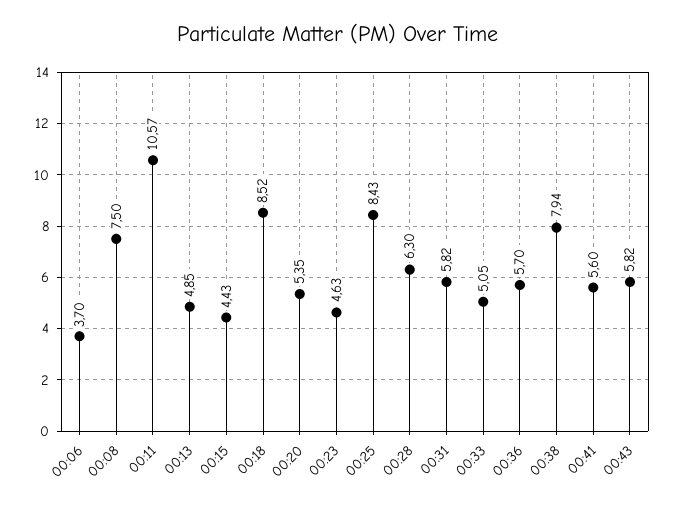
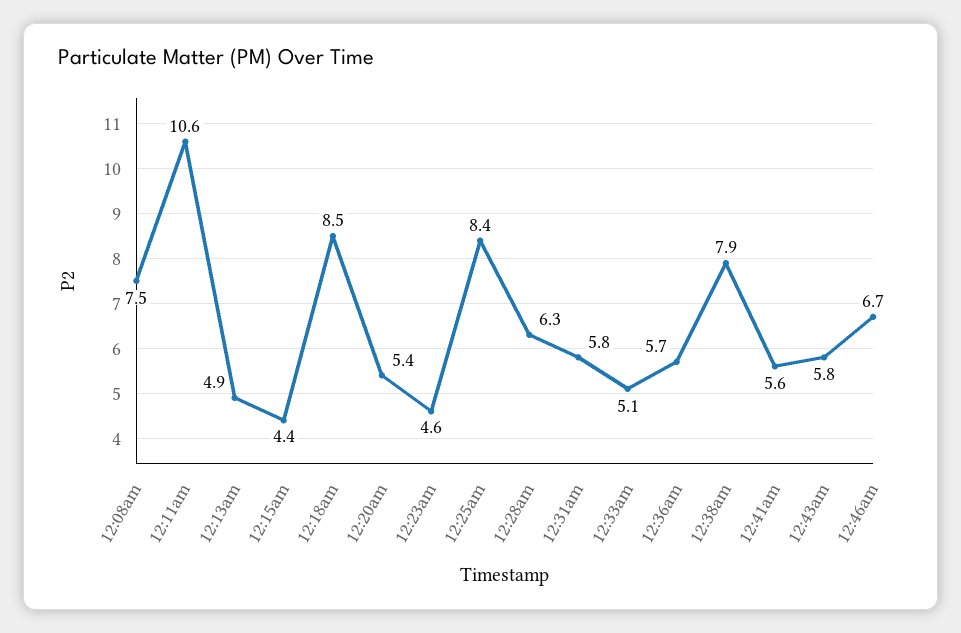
00:06: 3.7 -> none
12:46am: none -> 6.7

